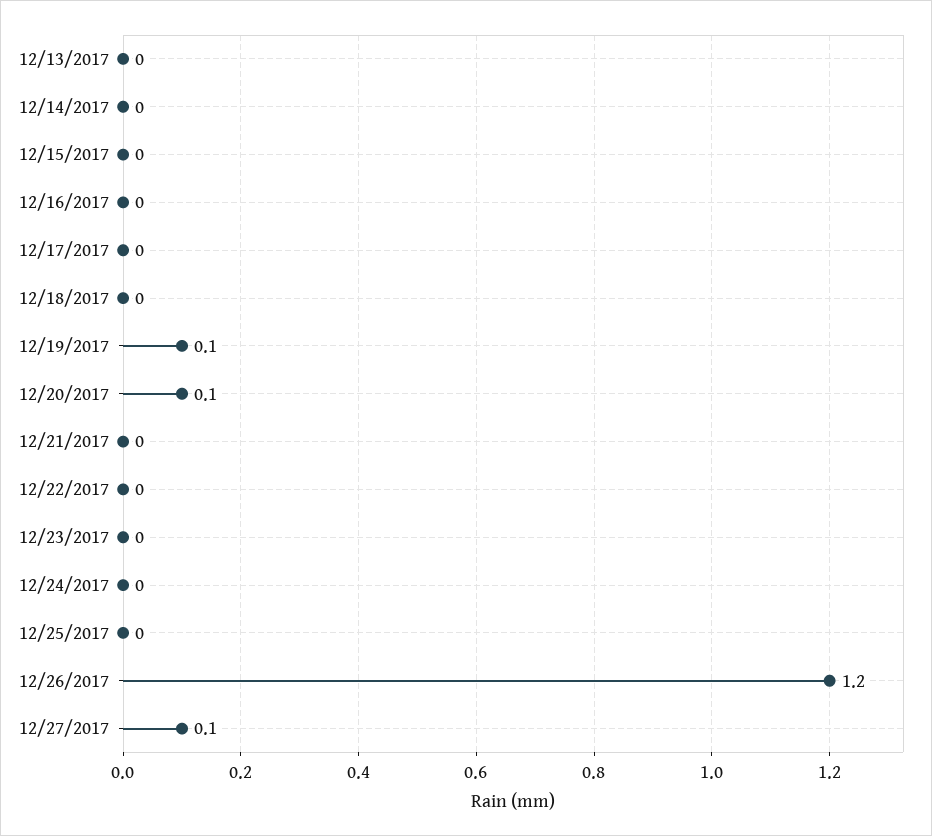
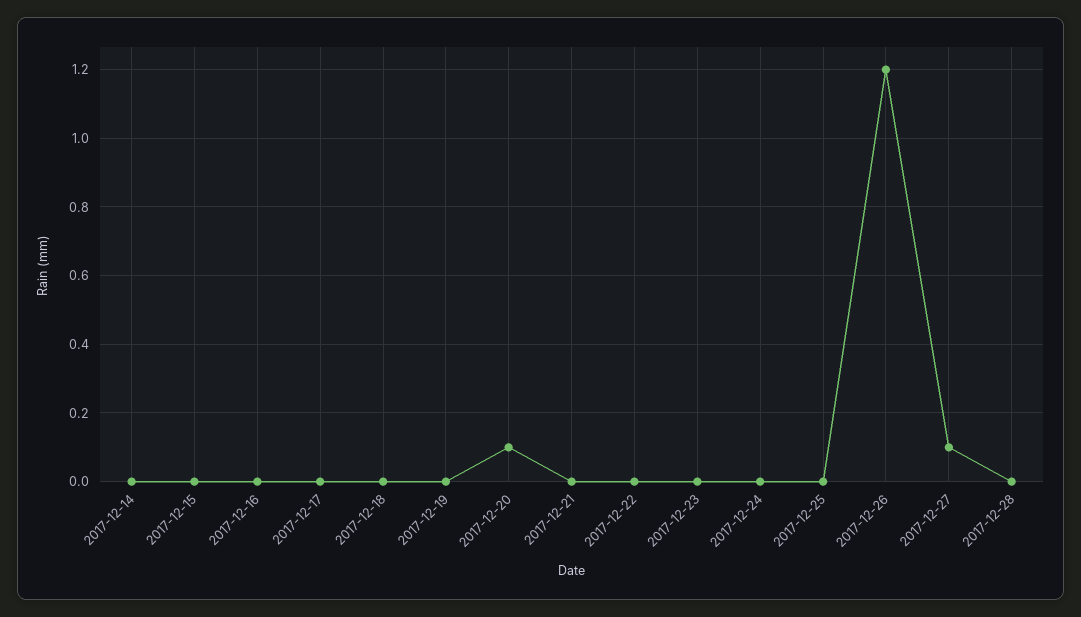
12/13/2017: 0 -> none
12/19/2017: 0.1 -> 0
2017-12-28: none -> 0

